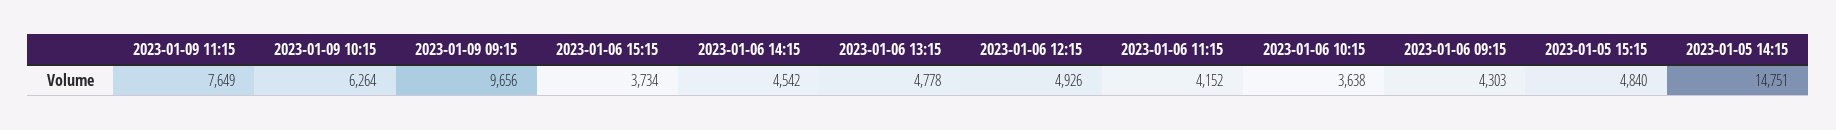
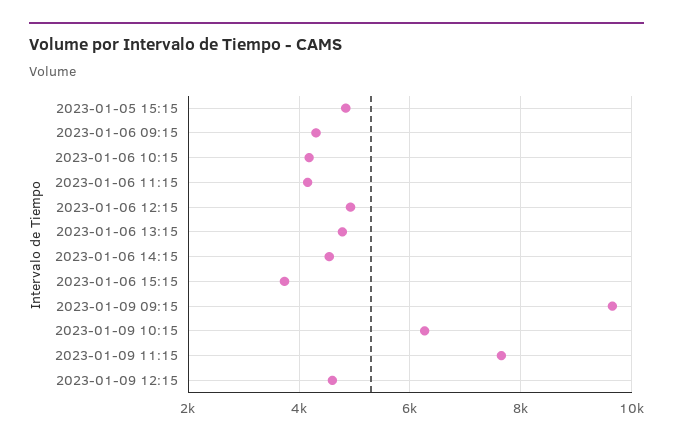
2023-01-06 10:15: 3638 -> 4200
2023-01-05 14:15: 14751 -> none
2023-01-09 12:15: none -> 4600

